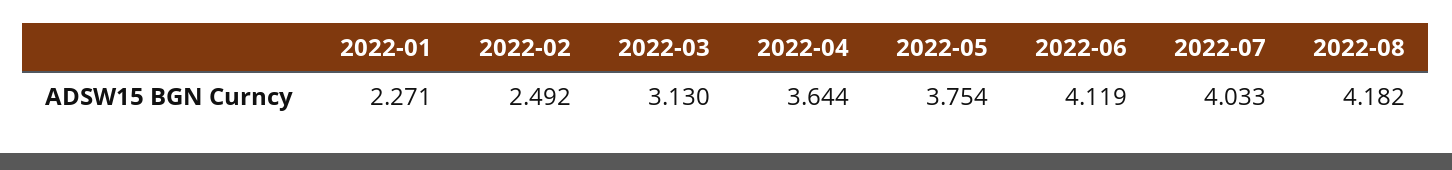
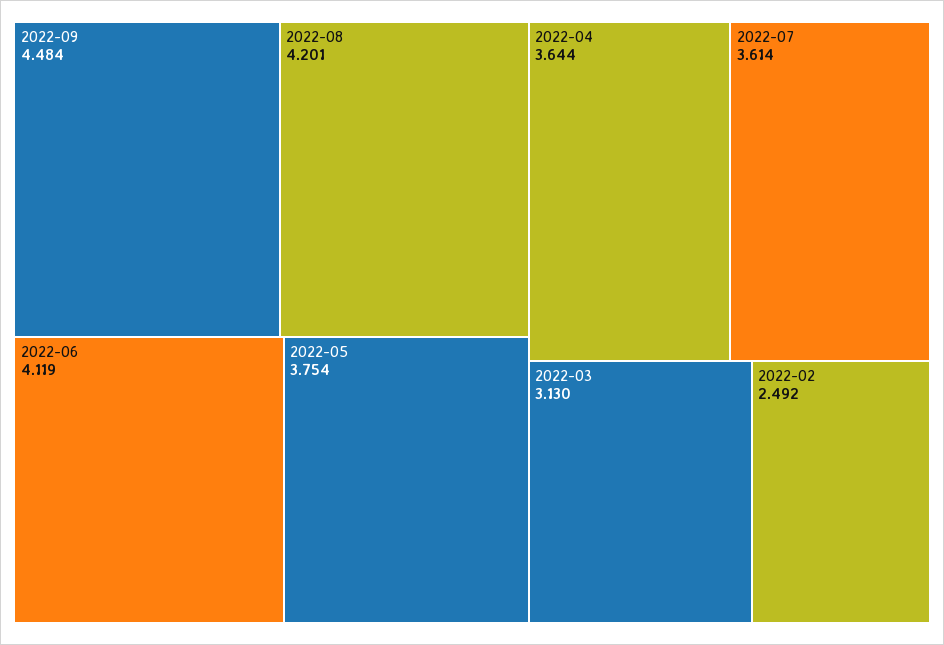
2022-01: 2.271 -> none
2022-07: 4.033 -> 3.614
2022-08: 4.182 -> 4.201
2022-09: none -> 4.484

